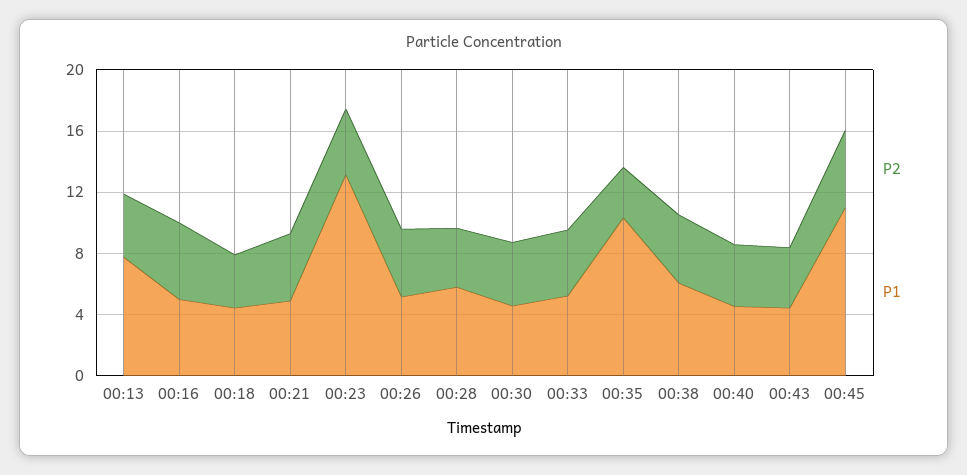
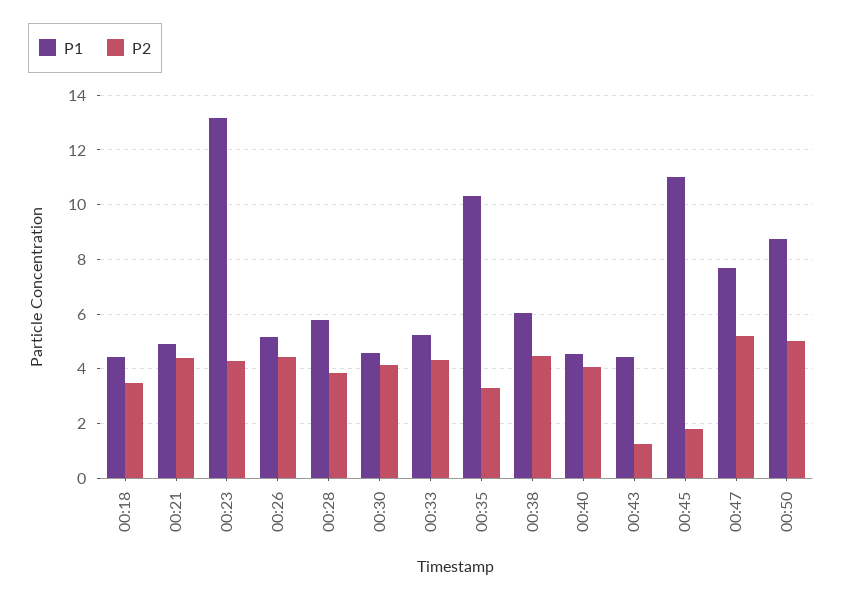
P2, 00:13: 4 -> none
P1, 00:13: 8 -> none
P2, 00:16: 5 -> none
P1, 00:16: 5 -> none
P2, 00:43: 4 -> 1.25
P2, 00:45: 5 -> 1.75
P1, 00:47: none -> 7.75
P2, 00:47: none -> 5.25
P1, 00:50: none -> 8.75
P2, 00:50: none -> 5

